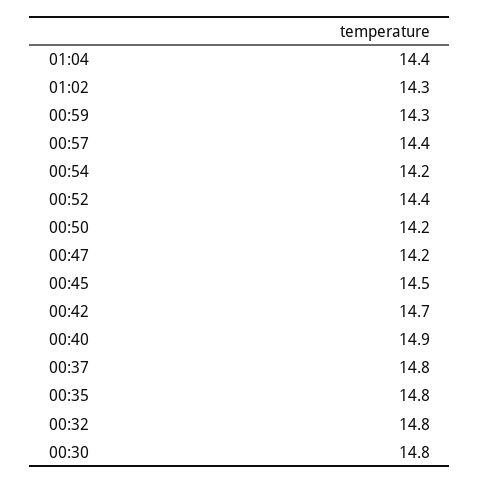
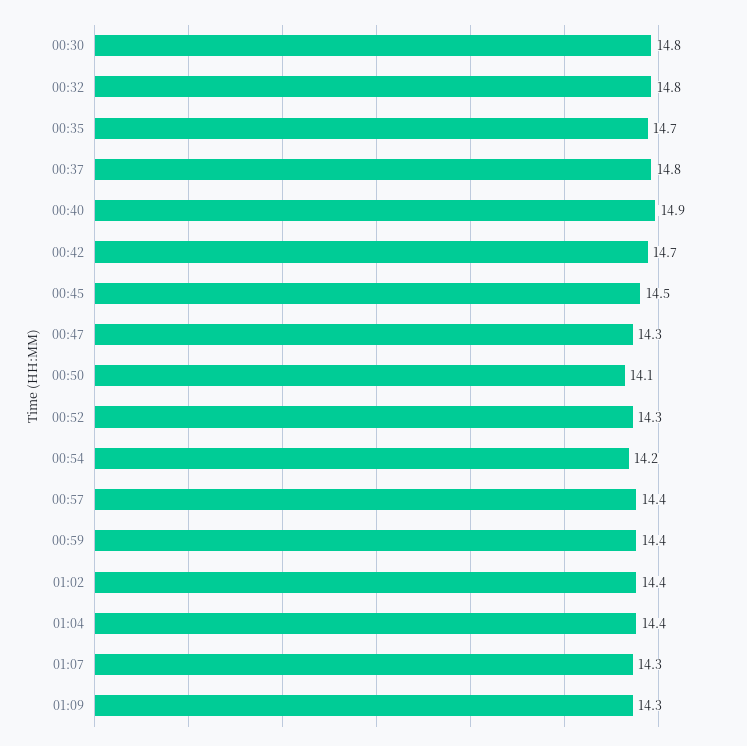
01:02: 14.3 -> 14.4
00:59: 14.3 -> 14.4
00:52: 14.4 -> 14.3
00:50: 14.2 -> 14.1
00:47: 14.2 -> 14.3
00:35: 14.8 -> 14.7
01:07: none -> 14.3
01:09: none -> 14.3

